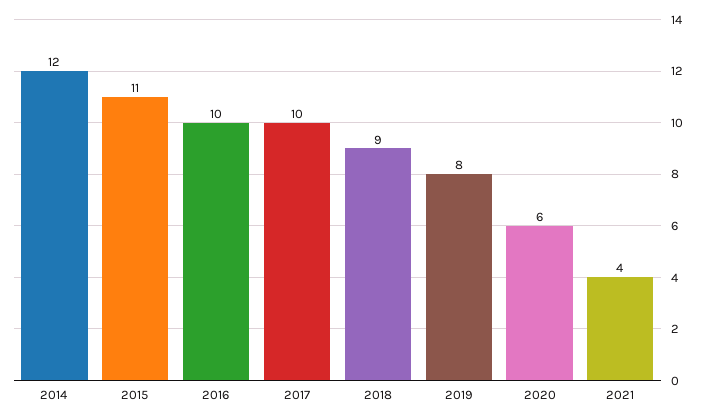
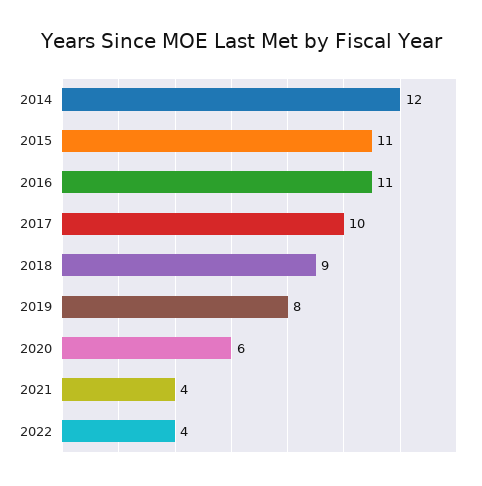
2016: 10 -> 11
2022: none -> 4

